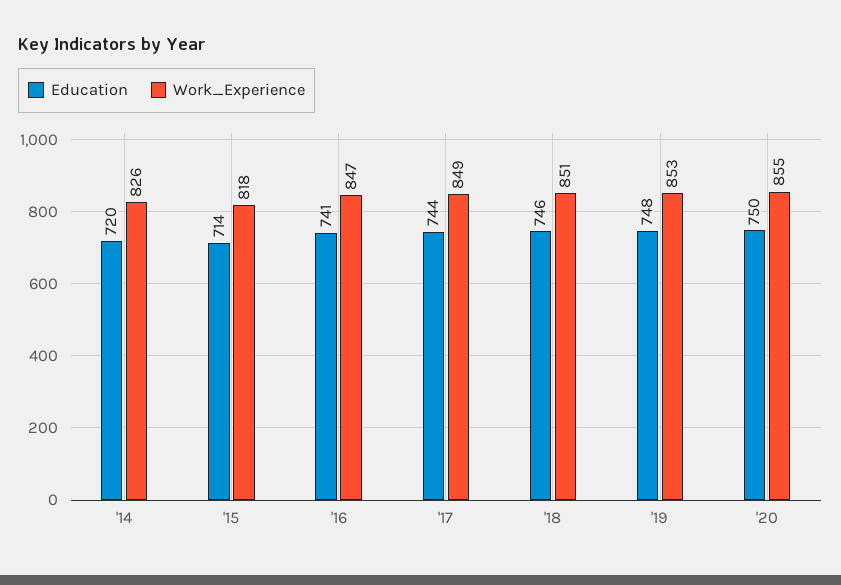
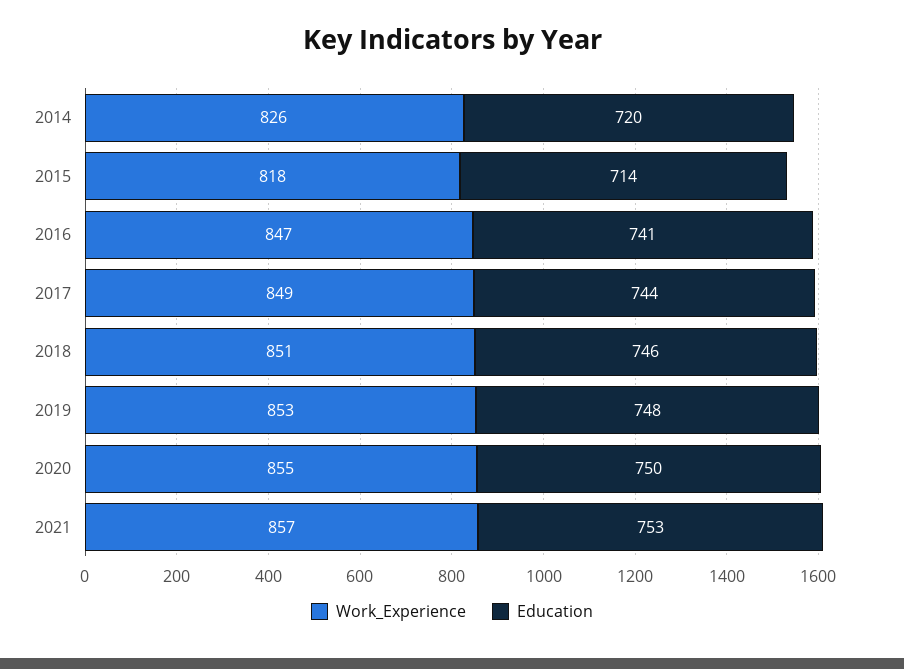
Work_Experience, 2021: none -> 857
Education, 2021: none -> 753

